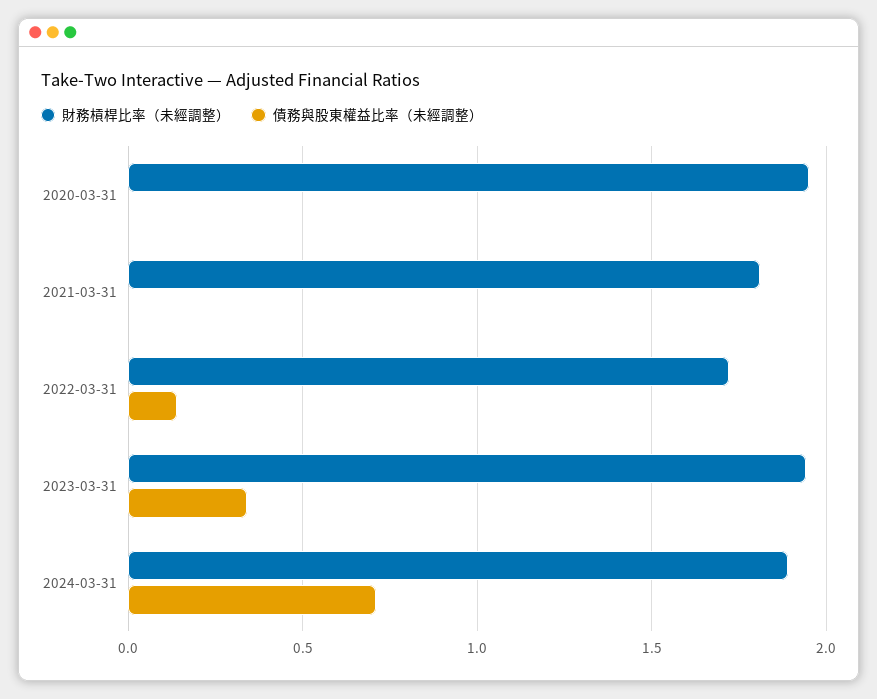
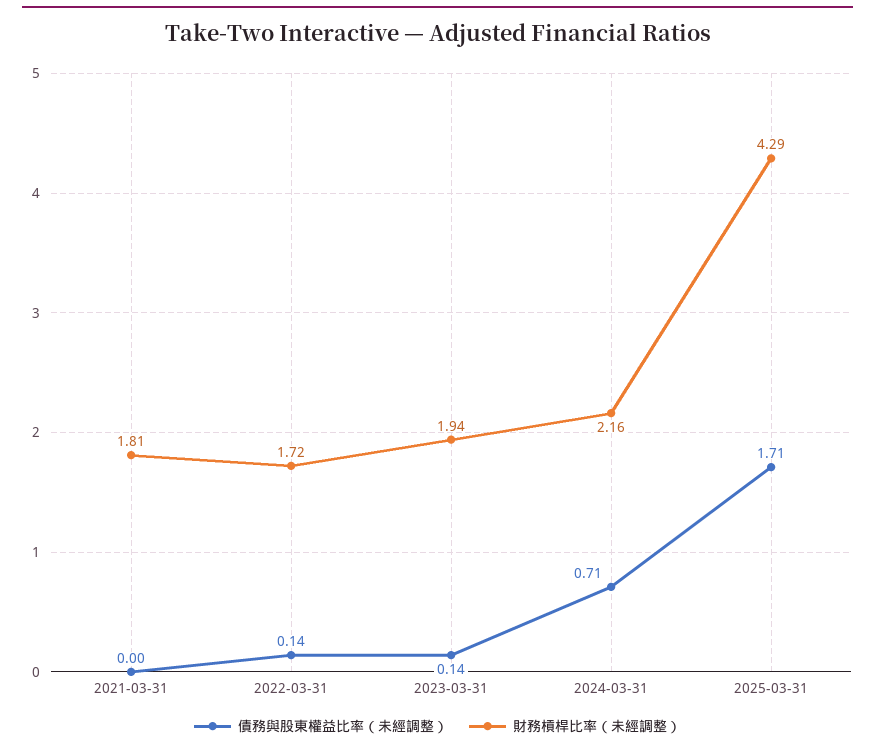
財務槓桿比率（未經調整）, 2020-03-31: 1.95 -> none
債務與股東權益比率（未經調整）, 2020-03-31: 0 -> none
債務與股東權益比率（未經調整）, 2023-03-31: 0.35 -> 0.14
財務槓桿比率（未經調整）, 2024-03-31: 1.9 -> 2.16
債務與股東權益比率（未經調整）, 2025-03-31: none -> 1.71
財務槓桿比率（未經調整）, 2025-03-31: none -> 4.29

